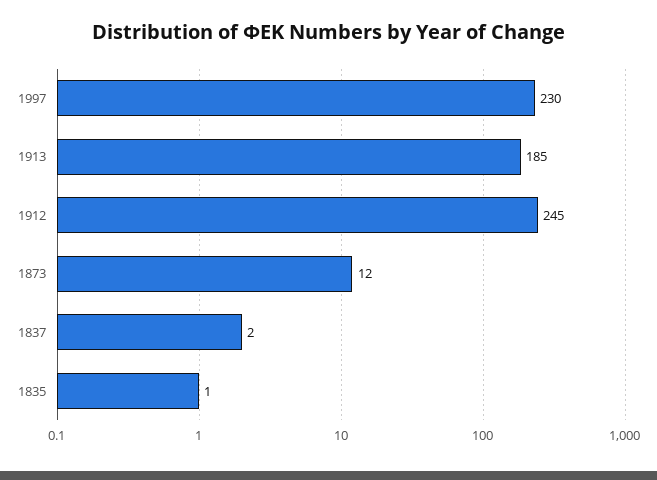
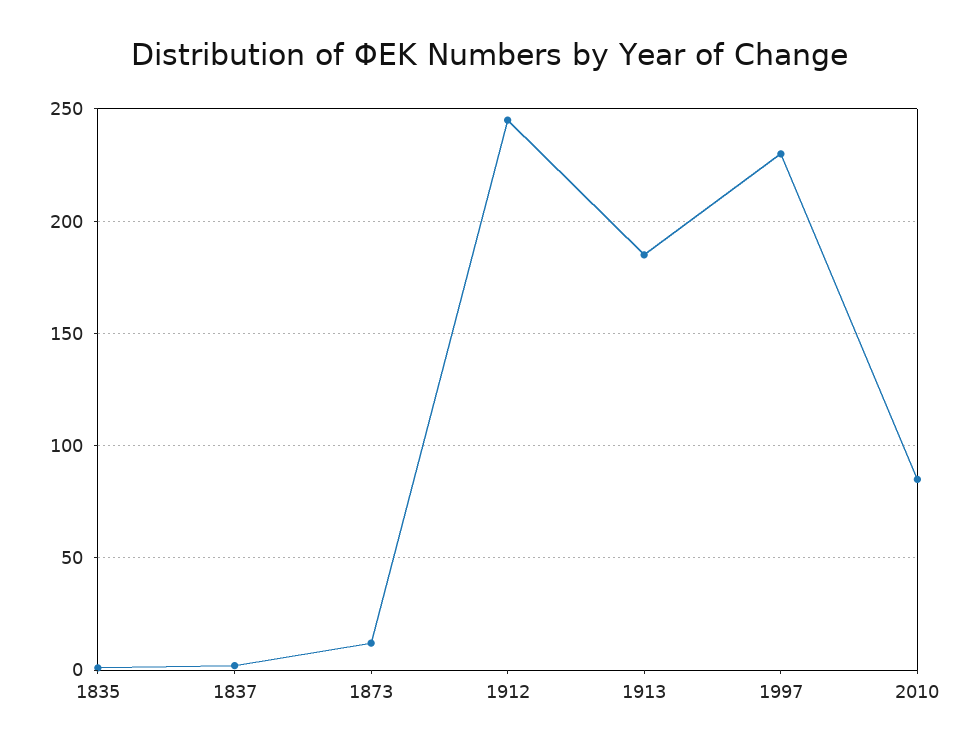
2010: none -> 85

